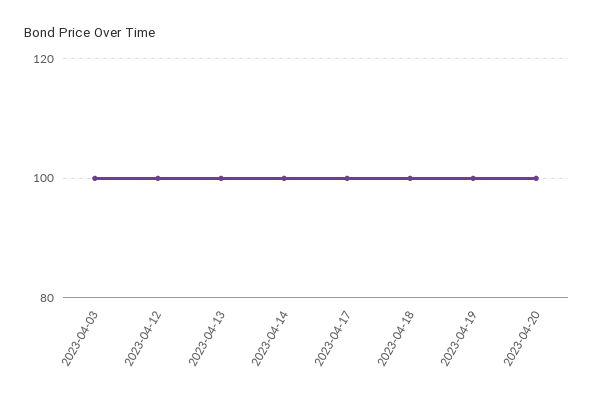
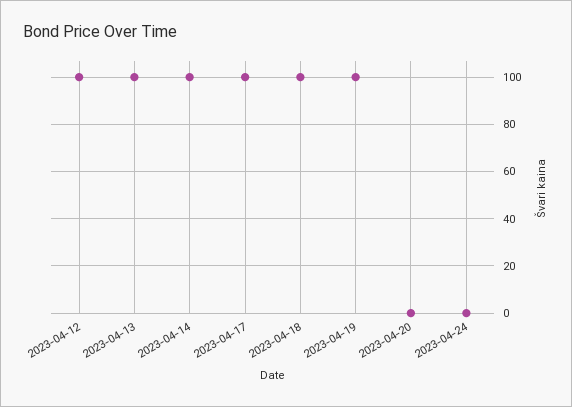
2023-04-03: 100 -> none
2023-04-20: 100 -> 0
2023-04-24: none -> 0

